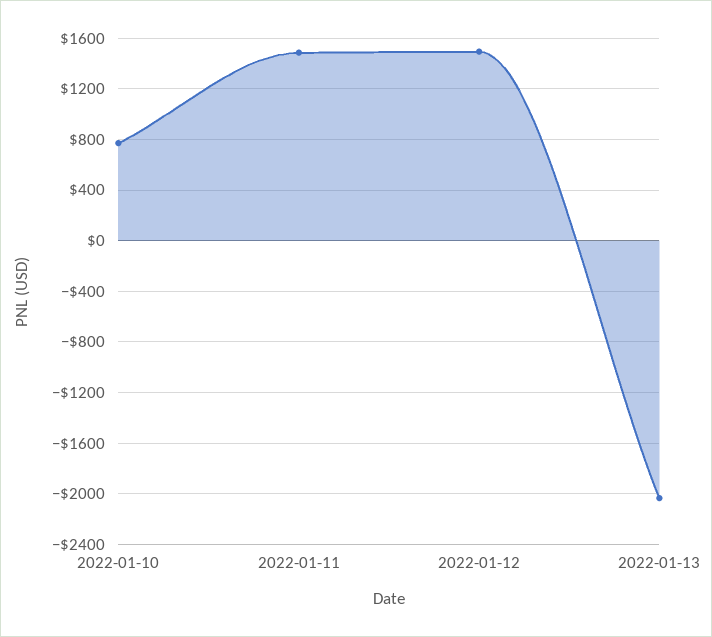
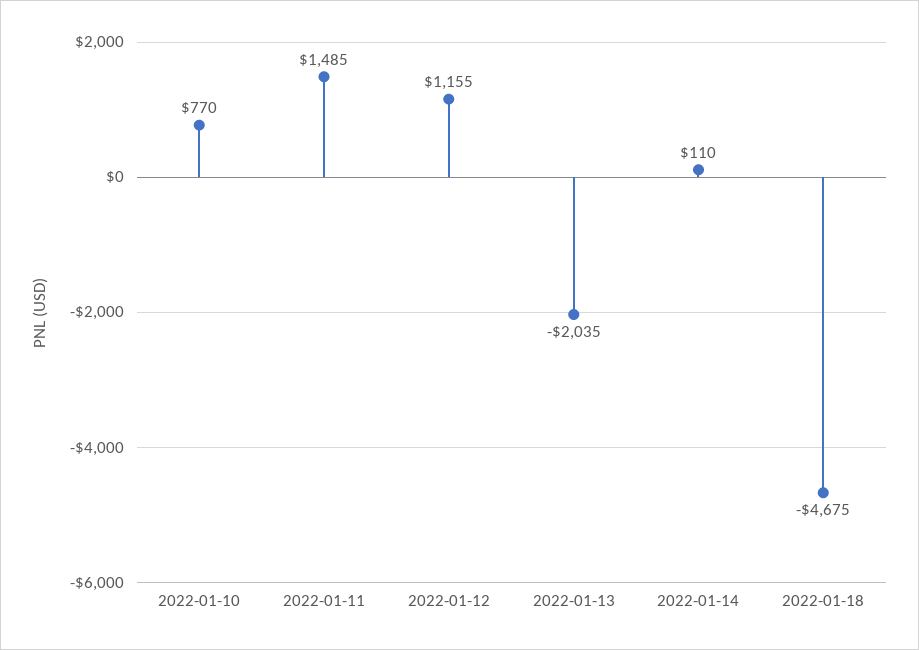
2022-01-12: 1500 -> 1155
2022-01-14: none -> 110
2022-01-18: none -> -4675

